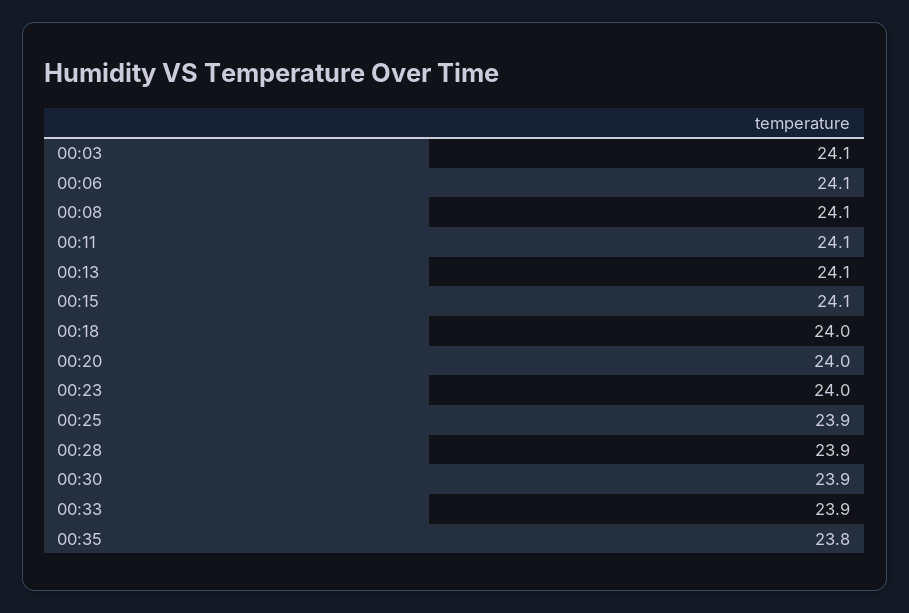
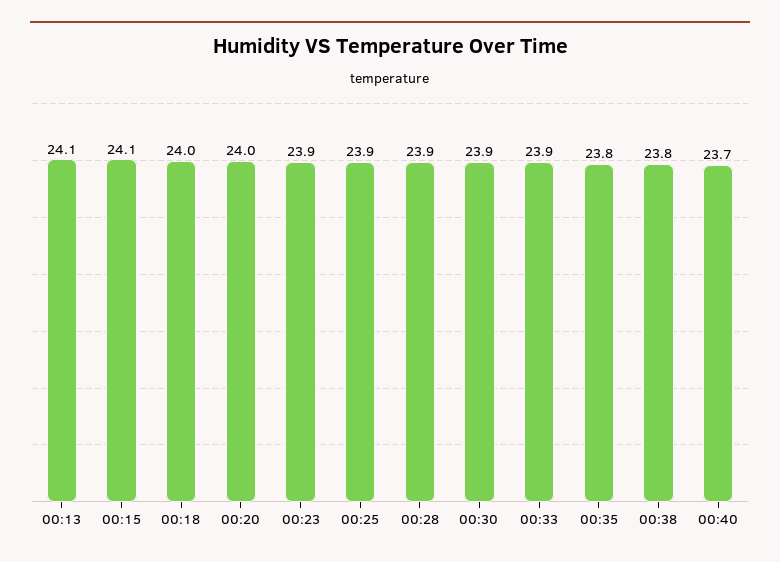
00:03: 24.1 -> none
00:06: 24.1 -> none
00:08: 24.1 -> none
00:11: 24.1 -> none
00:23: 24 -> 23.9
00:38: none -> 23.8
00:40: none -> 23.7

